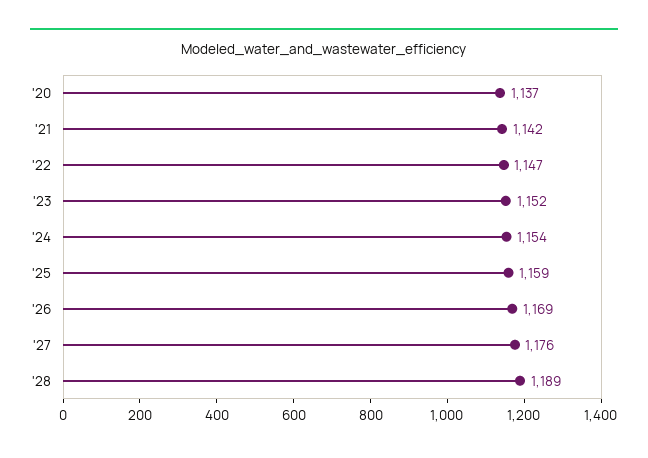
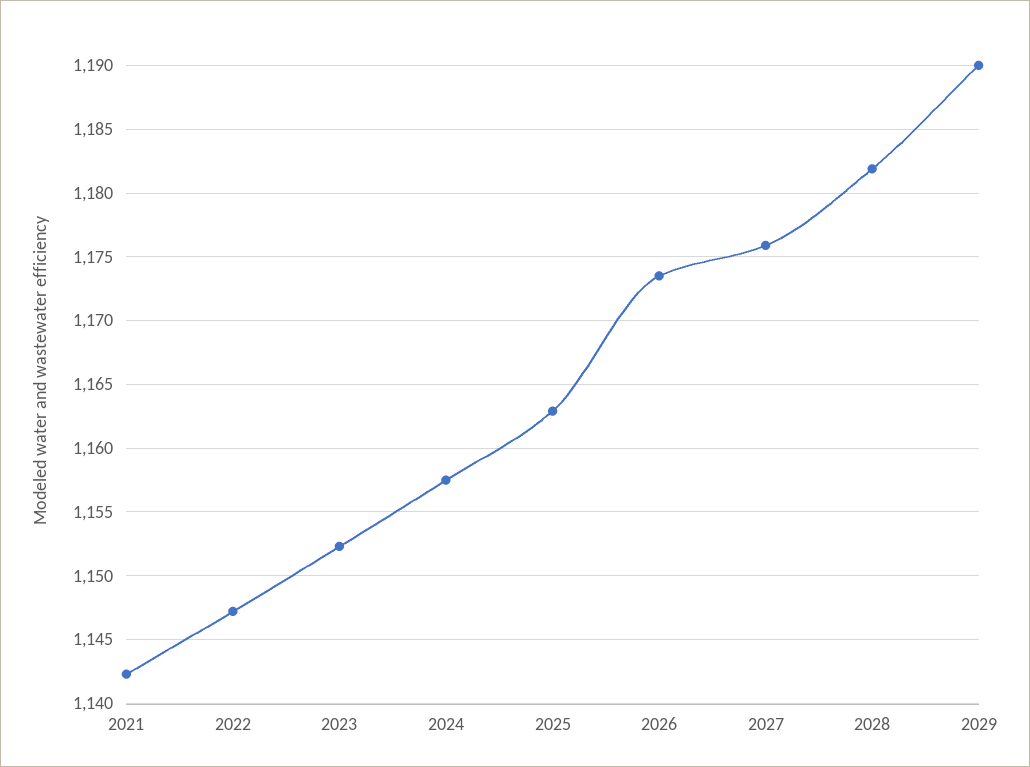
'20: 1137 -> none
'24: 1154 -> 1157.5
'25: 1159 -> 1163
'26: 1169 -> 1173.5
'28: 1189 -> 1182
2029: none -> 1190

